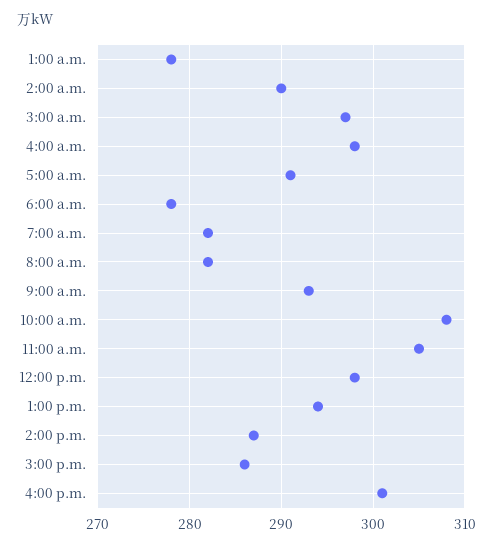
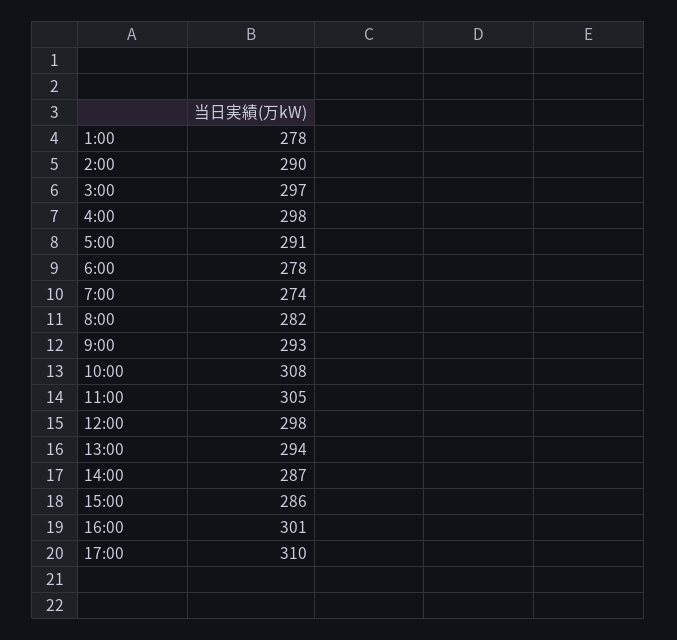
7:00 a.m.: 282 -> 274
17:00: none -> 310

